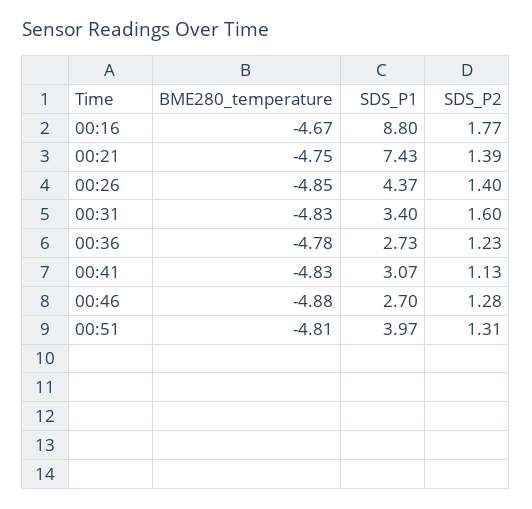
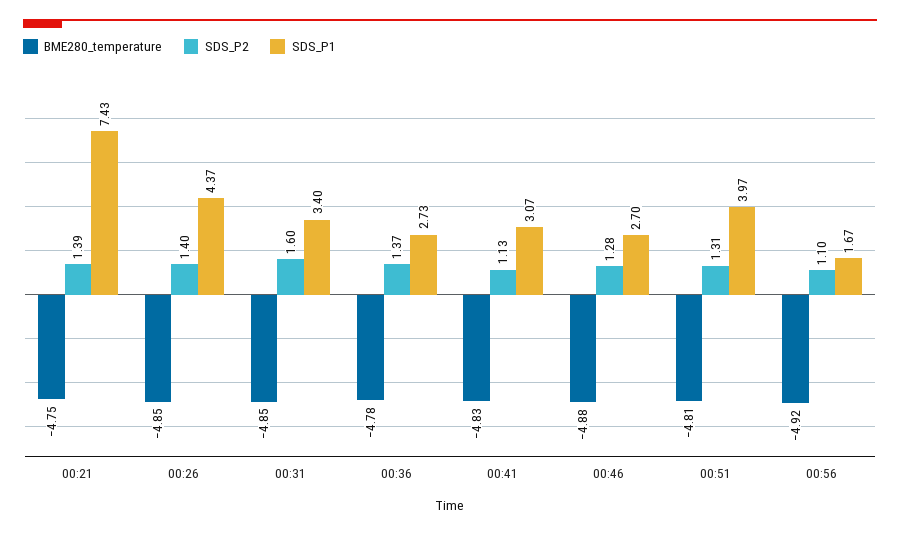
BME280_temperature, 00:16: -4.67 -> none
SDS_P1, 00:16: 8.8 -> none
SDS_P2, 00:16: 1.77 -> none
BME280_temperature, 00:31: -4.83 -> -4.85
SDS_P2, 00:36: 1.23 -> 1.37
BME280_temperature, 00:56: none -> -4.92
SDS_P2, 00:56: none -> 1.1
SDS_P1, 00:56: none -> 1.67

